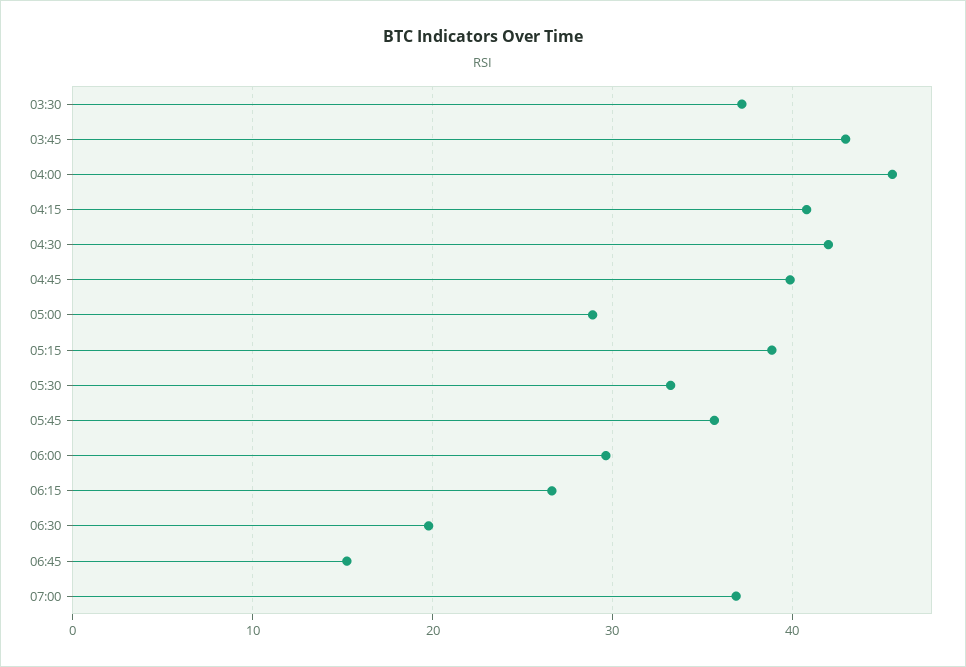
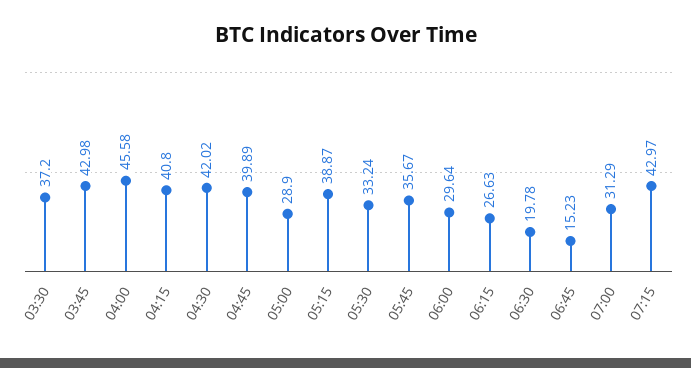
07:00: 37 -> 31.29
07:15: none -> 42.97

